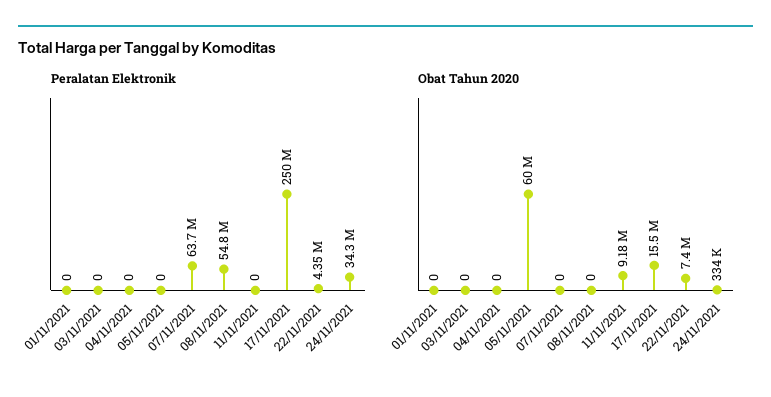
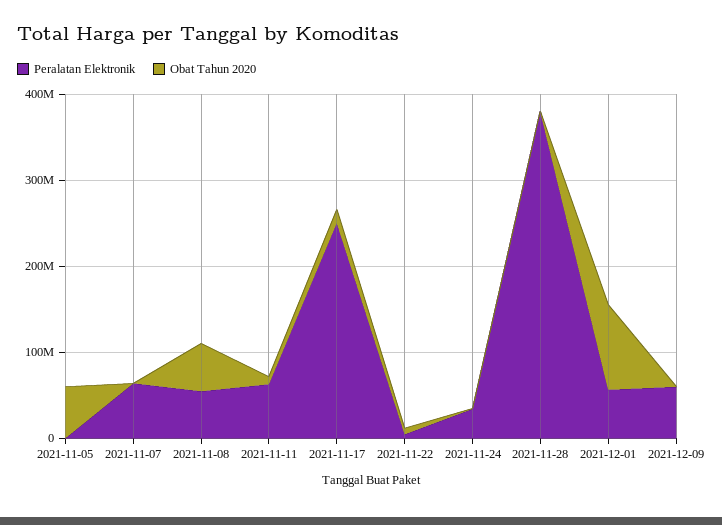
Peralatan Elektronik, 01/11/2021: 0 -> none
Peralatan Elektronik, 03/11/2021: 0 -> none
Peralatan Elektronik, 04/11/2021: 0 -> none
Peralatan Elektronik, 11/11/2021: 0 -> 60000000
Obat Tahun 2020, 01/11/2021: 0 -> none
Obat Tahun 2020, 03/11/2021: 0 -> none
Obat Tahun 2020, 04/11/2021: 0 -> none
Obat Tahun 2020, 08/11/2021: 0 -> 60000000
Peralatan Elektronik, 2021-11-28: none -> 380000000
Obat Tahun 2020, 2021-11-28: none -> 0
Peralatan Elektronik, 2021-12-01: none -> 60000000
Obat Tahun 2020, 2021-12-01: none -> 100000000
Peralatan Elektronik, 2021-12-09: none -> 60000000
Obat Tahun 2020, 2021-12-09: none -> 0

